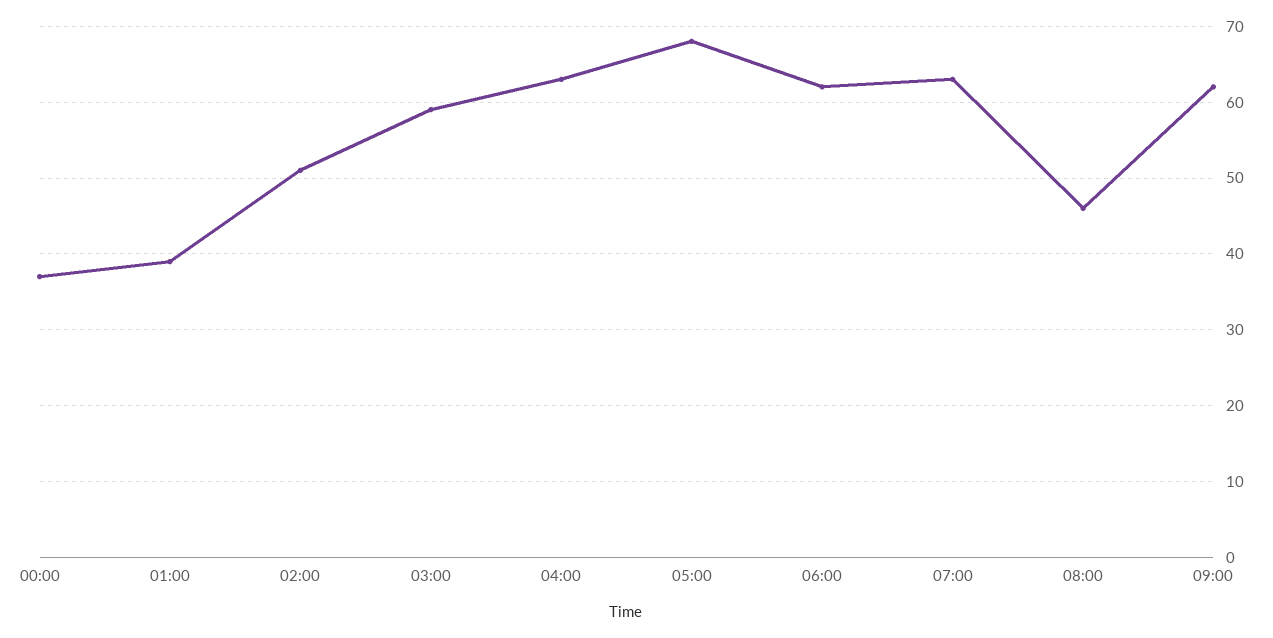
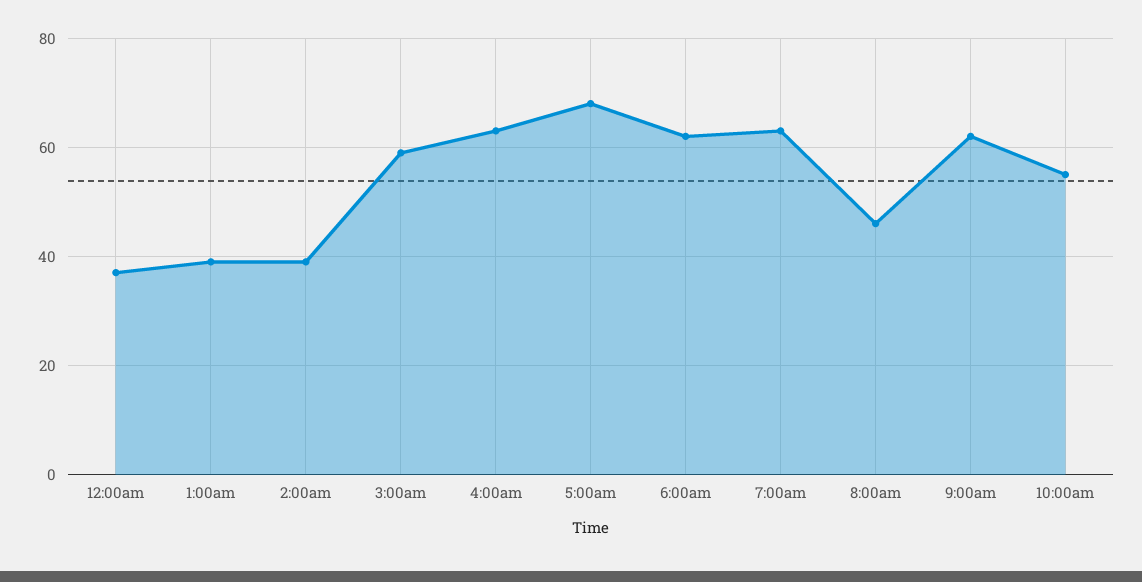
02:00: 51 -> 40
10:00am: none -> 55

